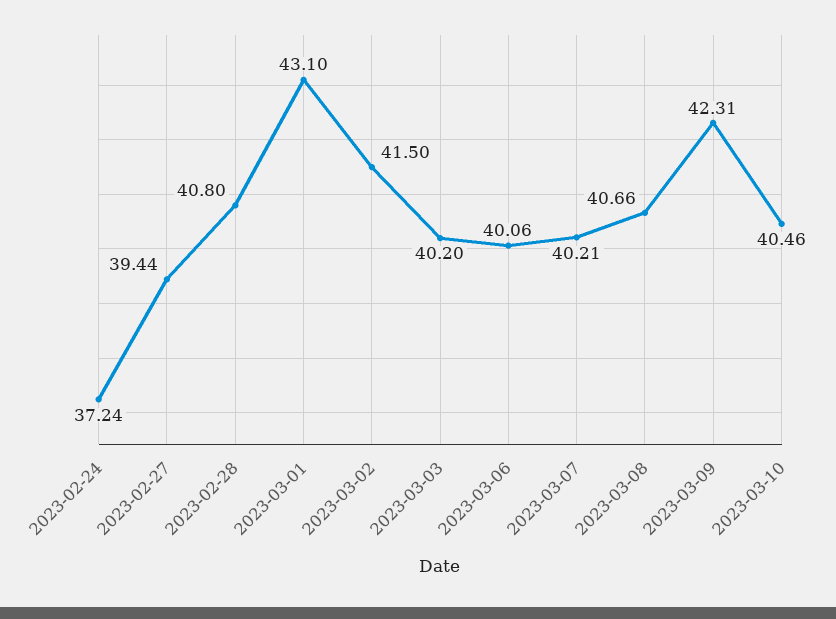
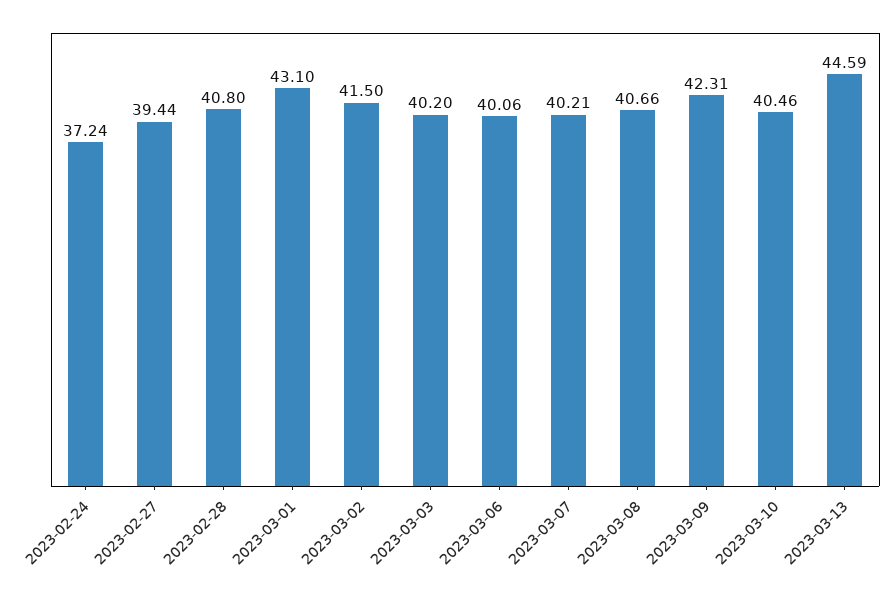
2023-03-13: none -> 44.59

